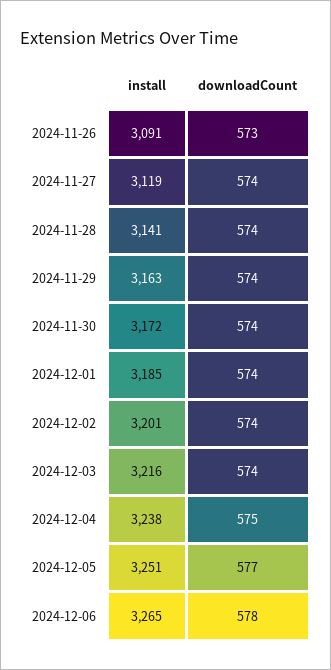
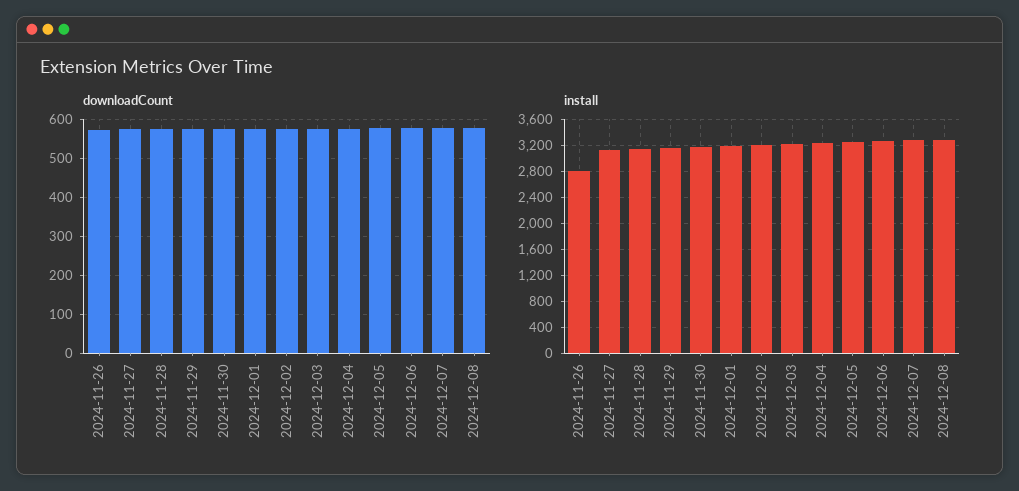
install, 2024-11-26: 3091 -> 2800
downloadCount, 2024-12-07: none -> 580
downloadCount, 2024-12-08: none -> 580
install, 2024-12-07: none -> 3300
install, 2024-12-08: none -> 3300

